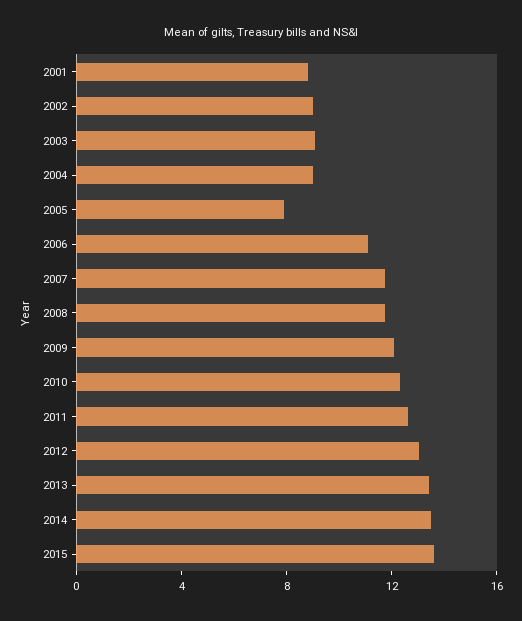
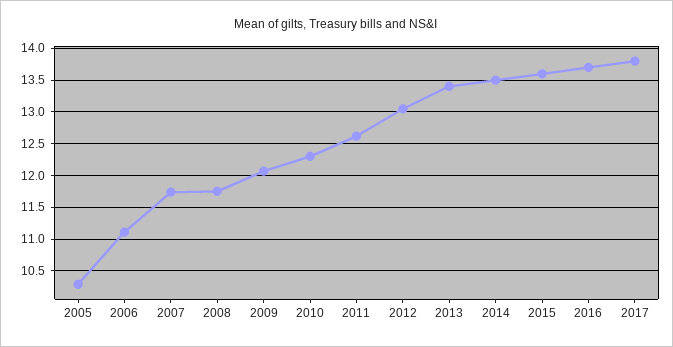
2001: 9 -> none
2002: 9 -> none
2003: 9 -> none
2004: 9 -> none
2005: 8 -> 10.3
2016: none -> 13.7
2017: none -> 13.8

